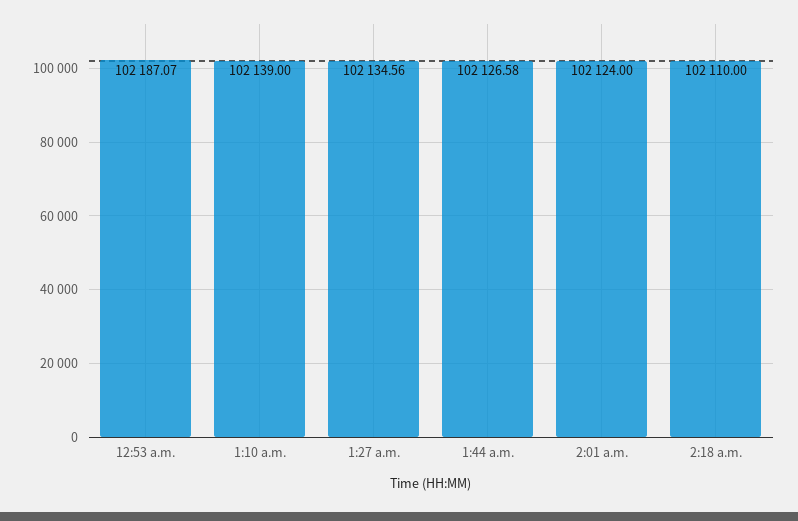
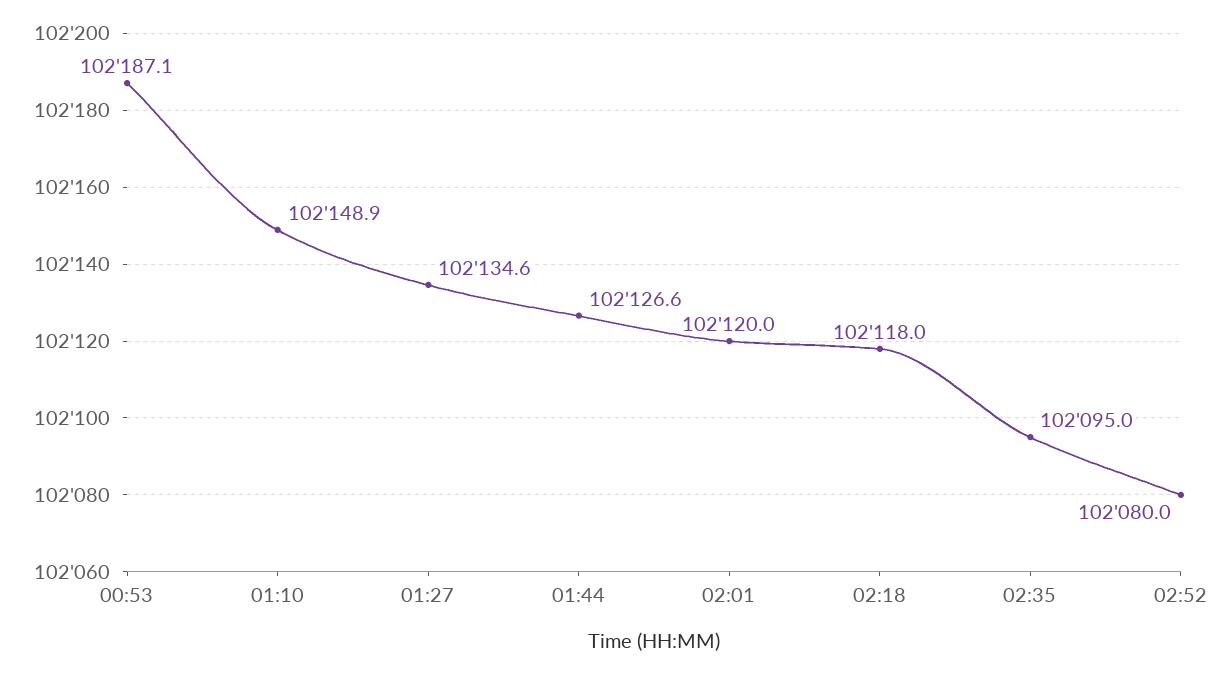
1:10 a.m.: 102139 -> 102148.9
2:01 a.m.: 102124 -> 102120
2:18 a.m.: 102110 -> 102118
02:35: none -> 102095
02:52: none -> 102080

